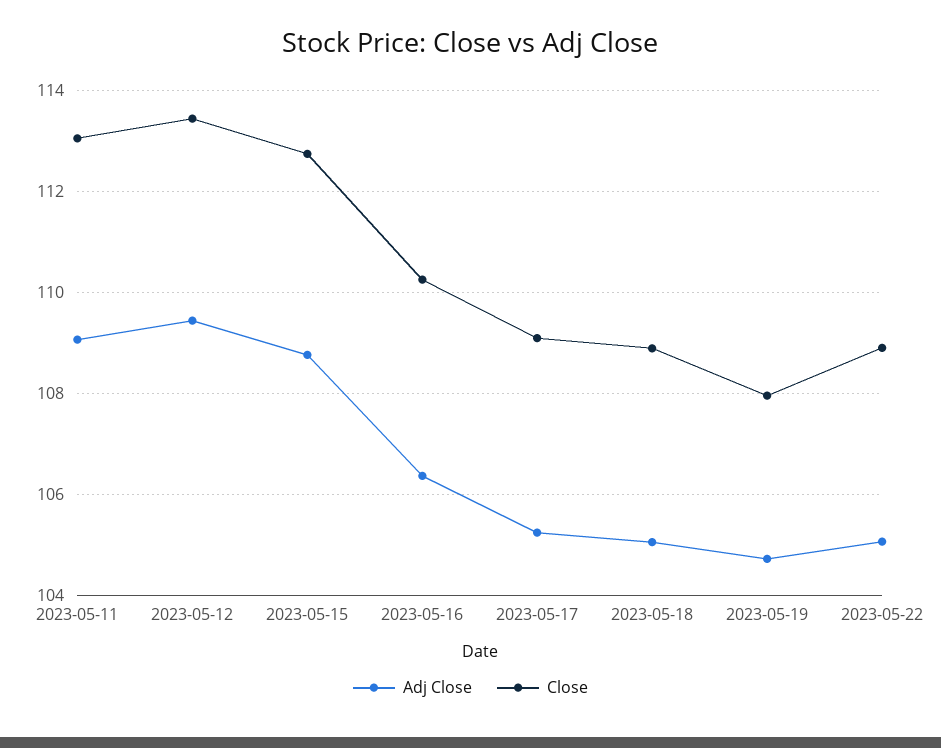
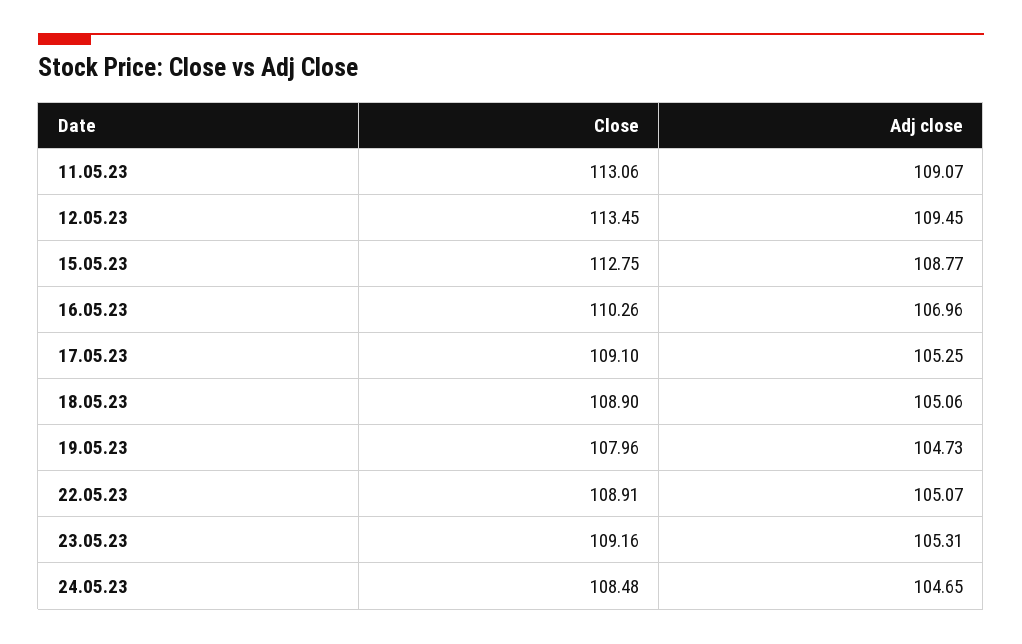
Adj Close, 2023-05-16: 106.4 -> 106.96
Close, 23.05.23: none -> 109.16
Adj Close, 23.05.23: none -> 105.31
Close, 24.05.23: none -> 108.48
Adj Close, 24.05.23: none -> 104.65

